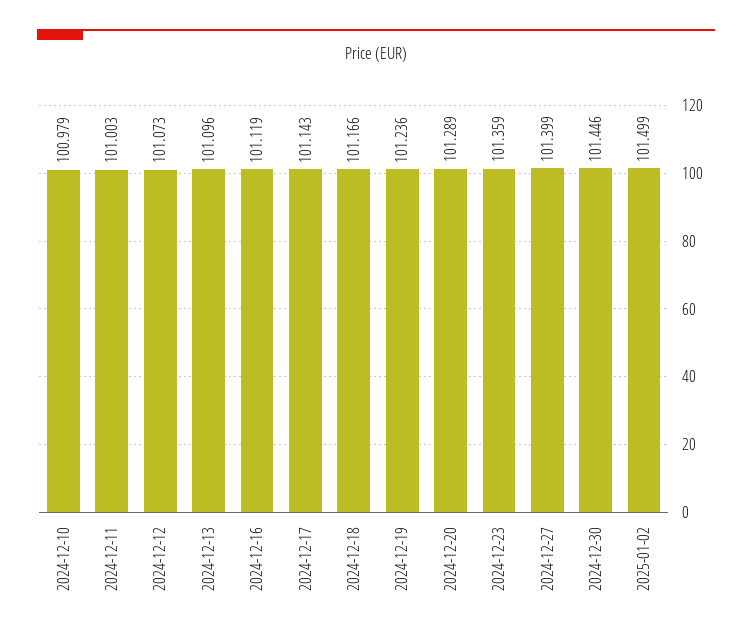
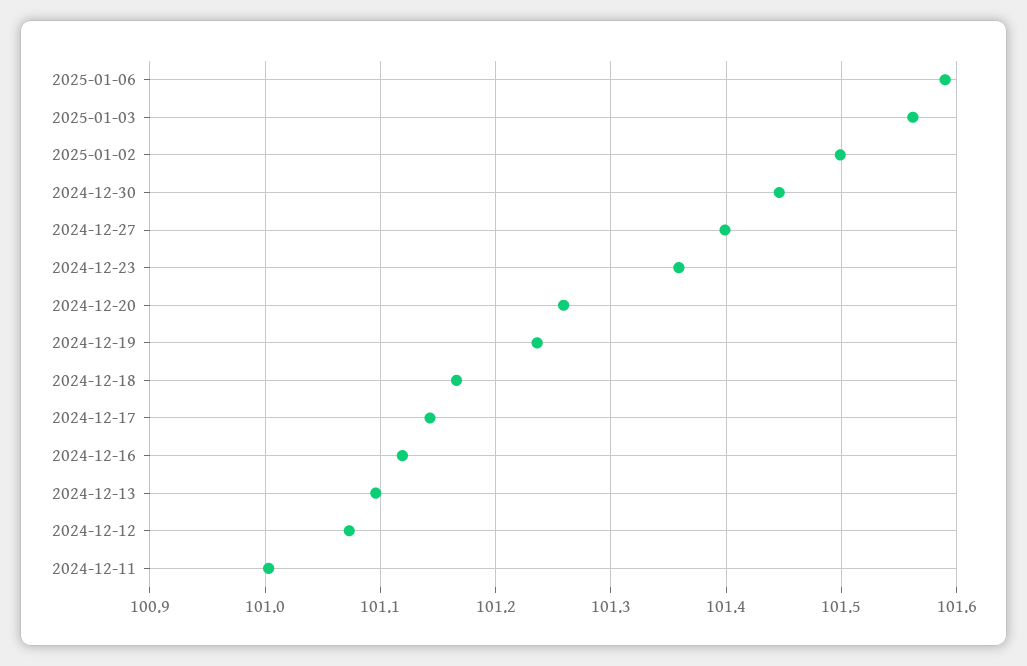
2024-12-10: 100.979 -> none
2024-12-20: 101.289 -> 101.26
2025-01-06: none -> 101.59
2025-01-03: none -> 101.56

